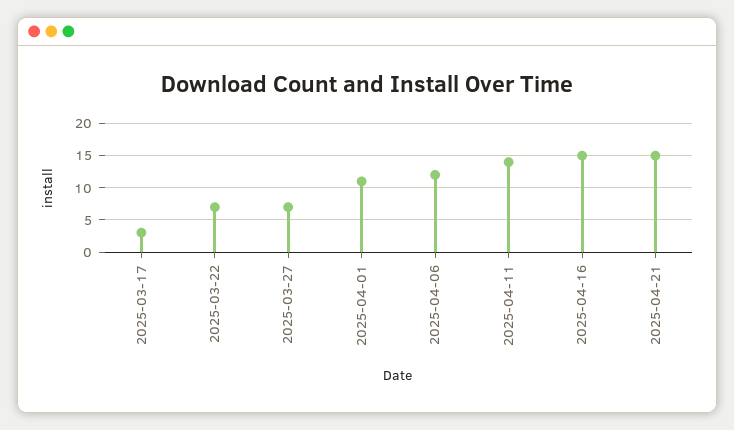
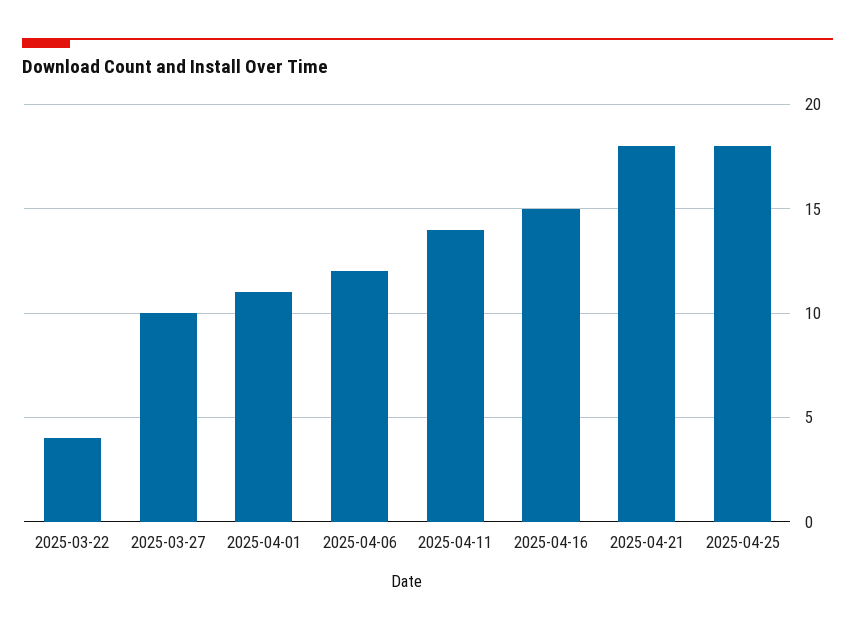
2025-03-17: 3 -> none
2025-03-22: 7 -> 4
2025-03-27: 7 -> 10
2025-04-21: 15 -> 18
2025-04-25: none -> 18

